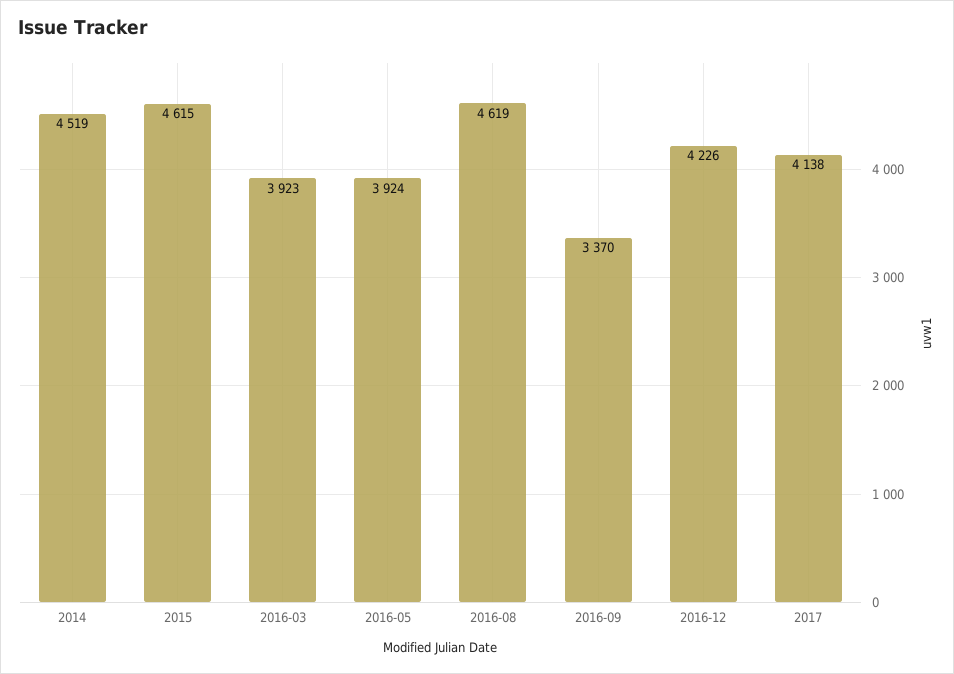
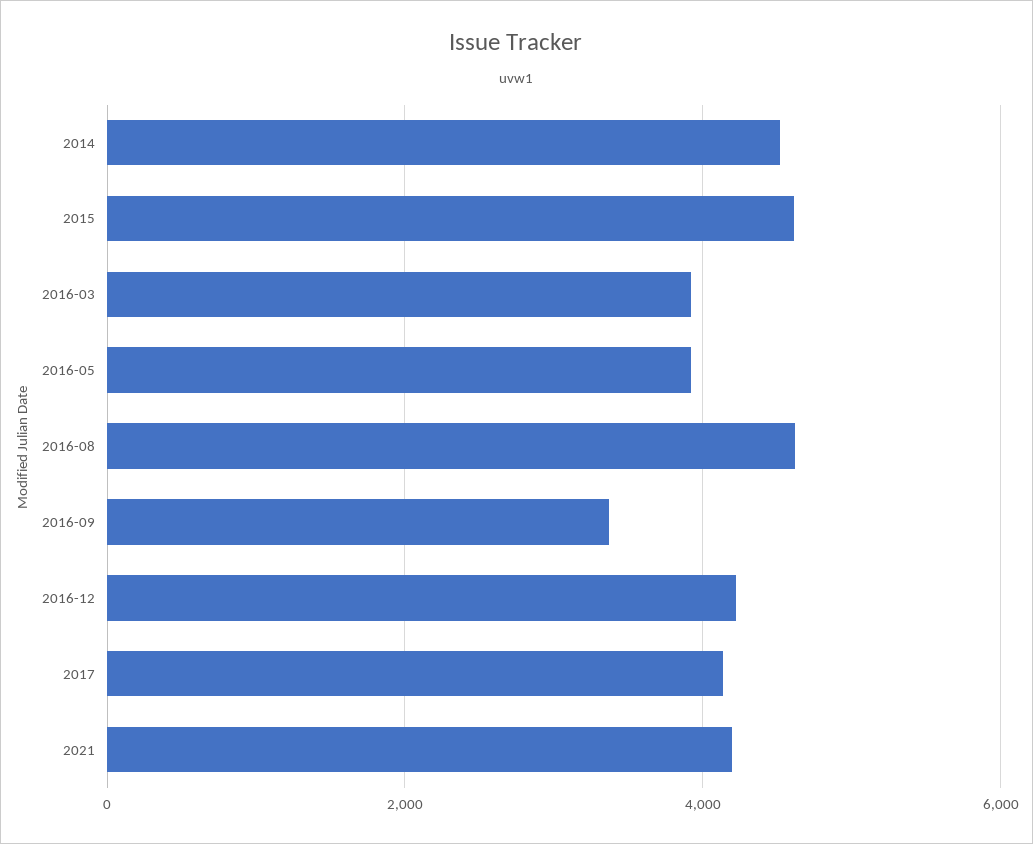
2021: none -> 4200

